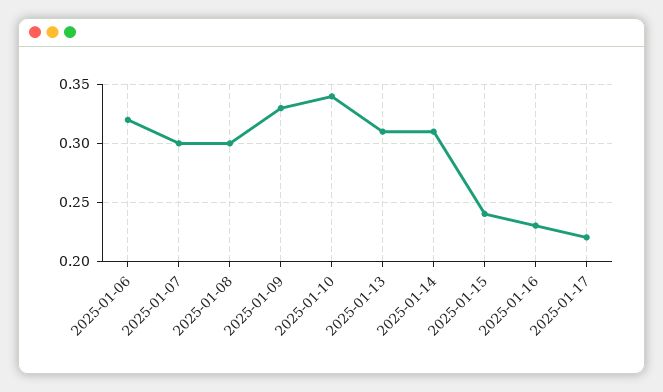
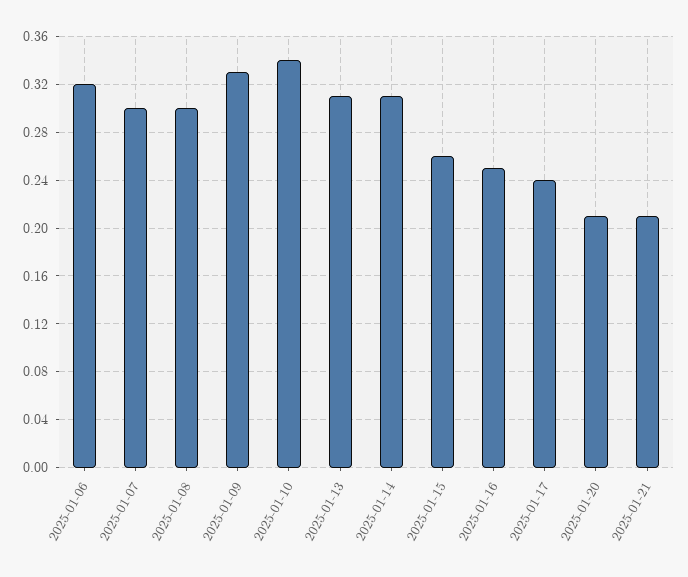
2025-01-15: 0.24 -> 0.26
2025-01-16: 0.23 -> 0.25
2025-01-17: 0.22 -> 0.24
2025-01-20: none -> 0.21
2025-01-21: none -> 0.21

